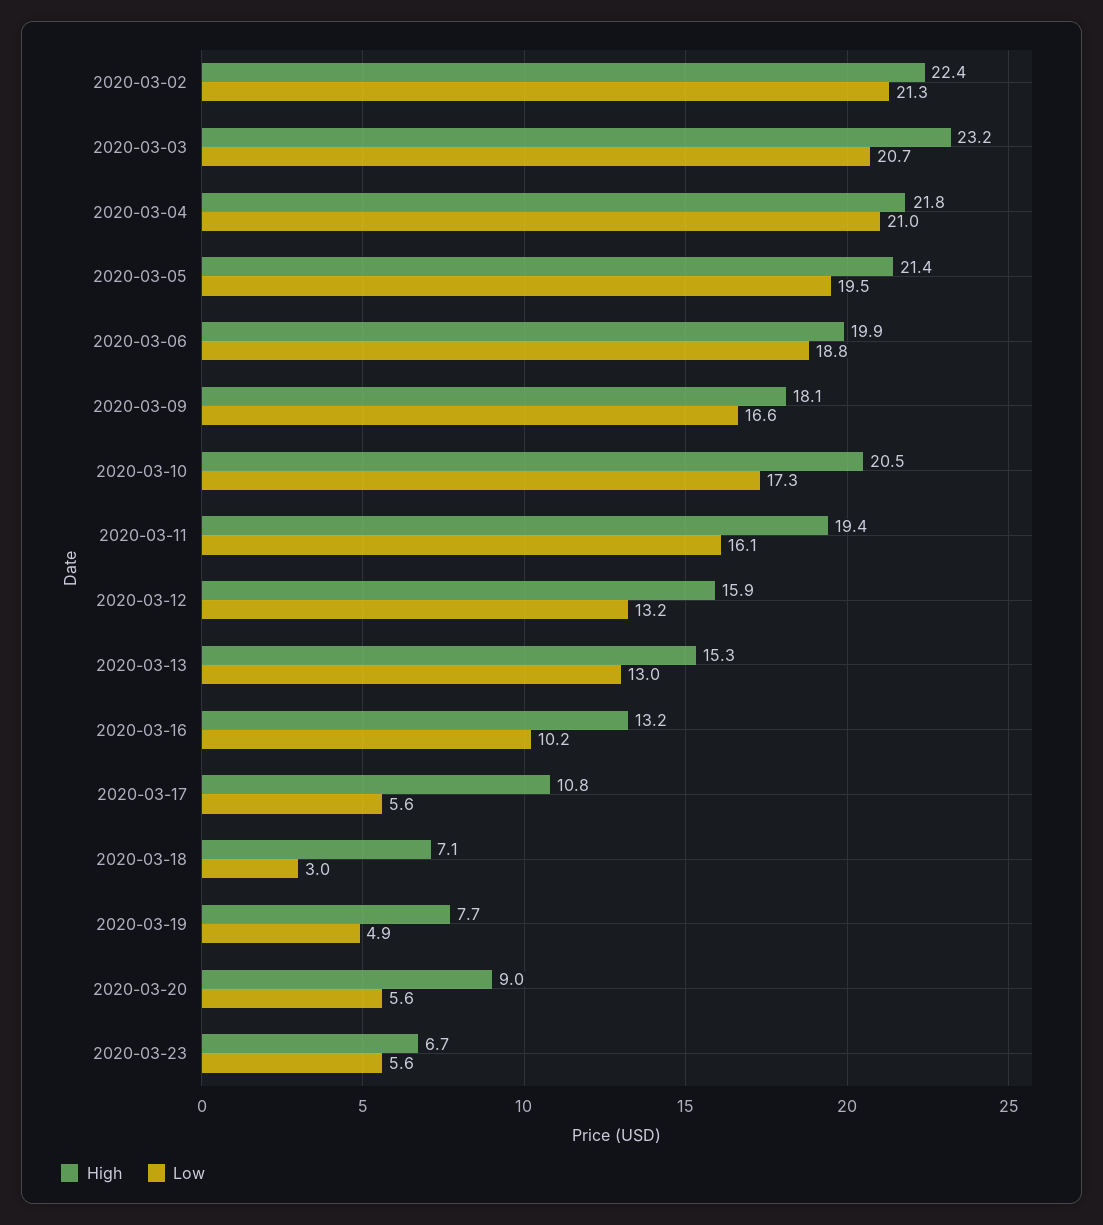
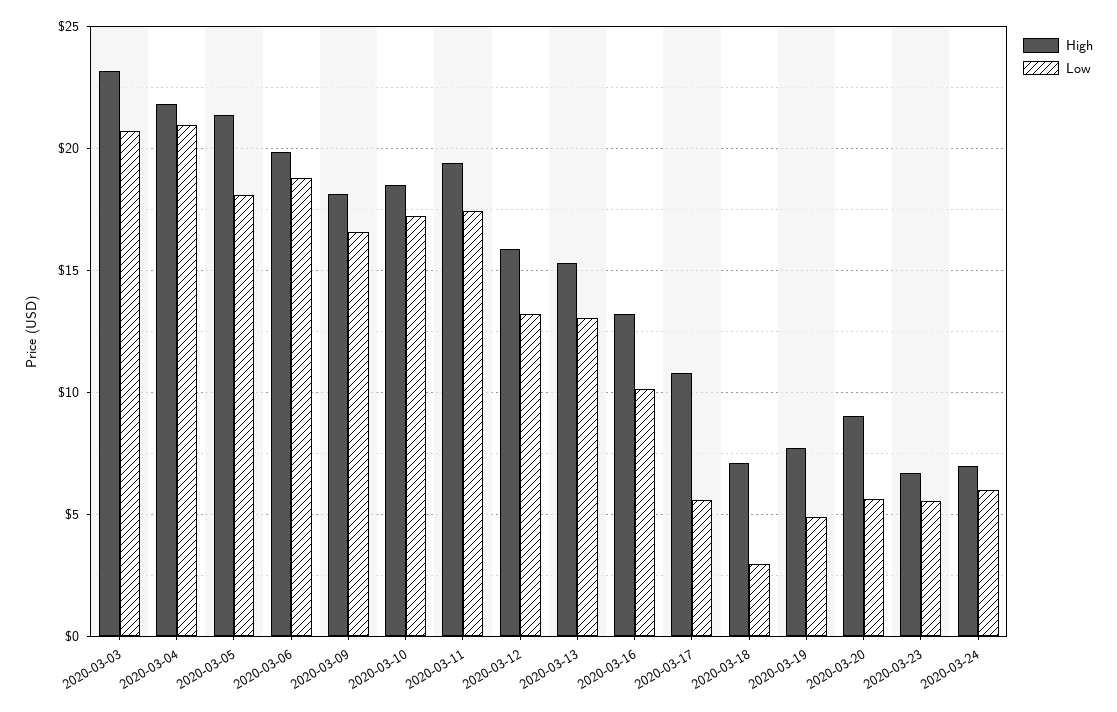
High, 2020-03-02: 22.4 -> none
Low, 2020-03-02: 21.3 -> none
Low, 2020-03-05: 19.5 -> 18
High, 2020-03-10: 20.5 -> 18.5
Low, 2020-03-11: 16.1 -> 17.5
High, 2020-03-24: none -> 7
Low, 2020-03-24: none -> 6

